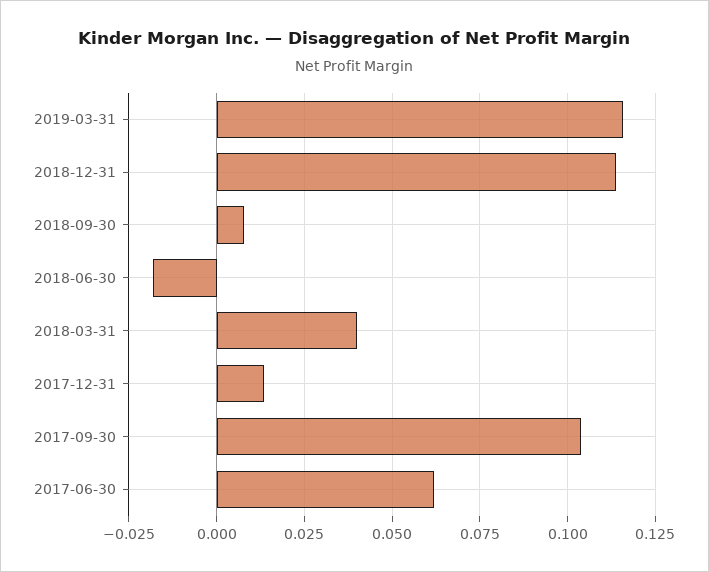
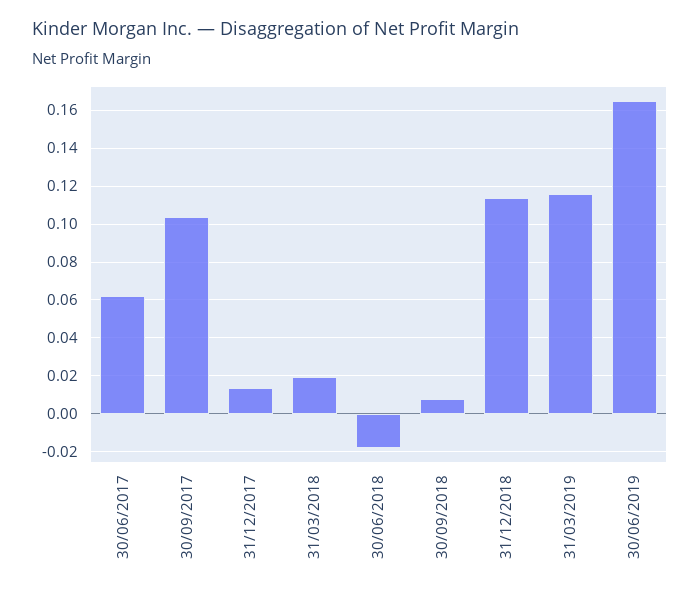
2018-03-31: 0.04 -> 0.02
30/06/2019: none -> 0.165

